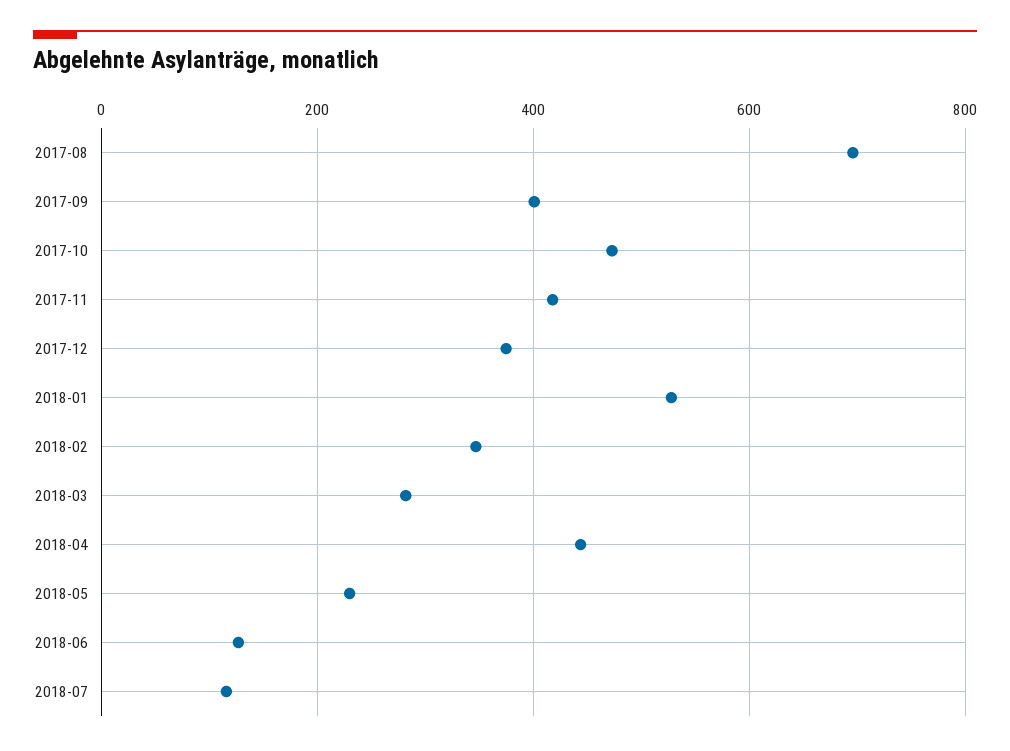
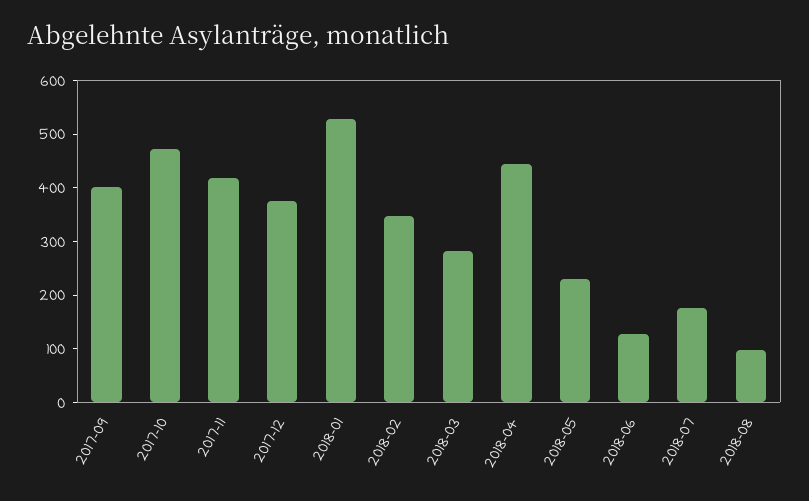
2017-08: 700 -> none
2018-07: 120 -> 180
2018-08: none -> 100

